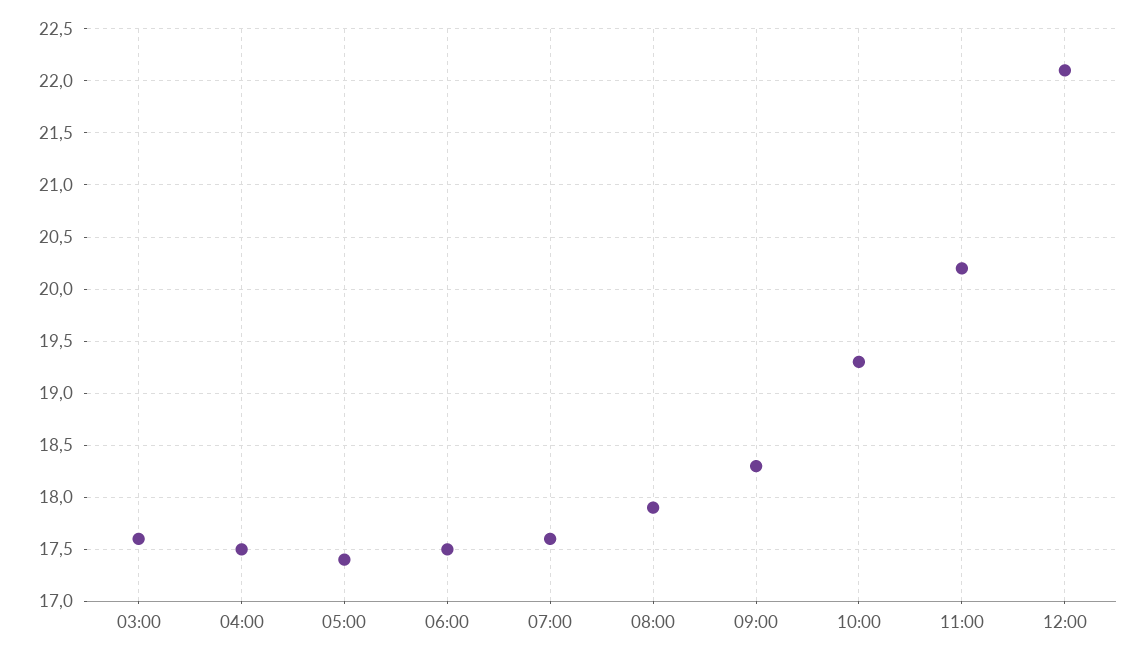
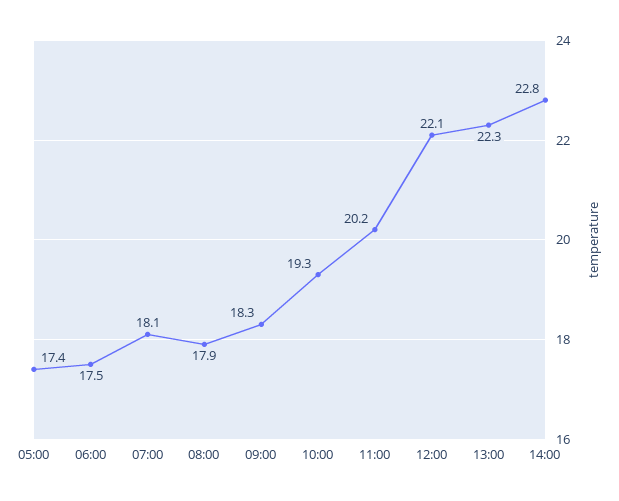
03:00: 17.6 -> none
04:00: 17.5 -> none
07:00: 17.6 -> 18.1
13:00: none -> 22.3
14:00: none -> 22.8

